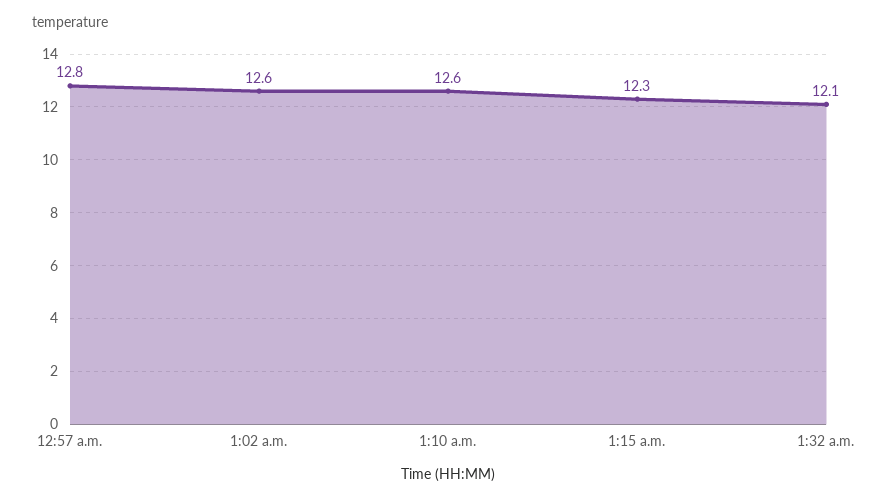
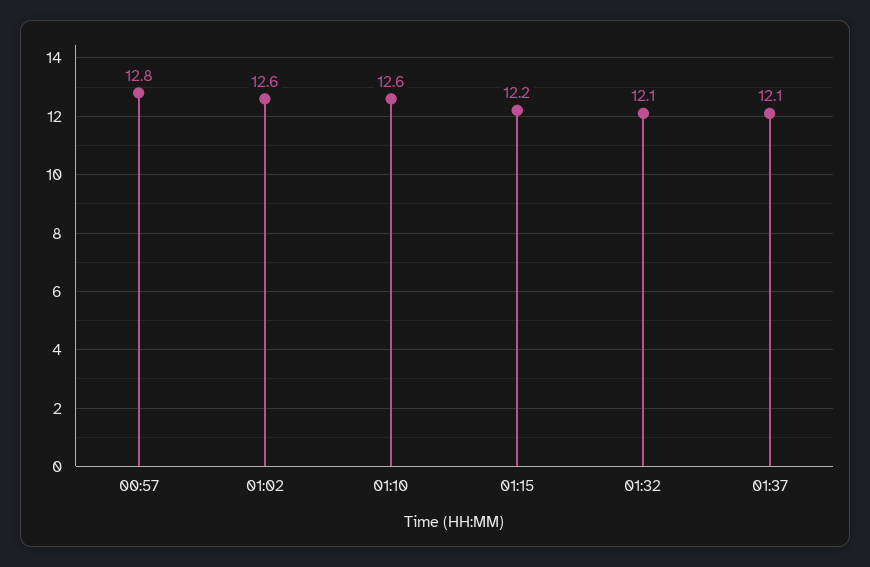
1:15 a.m.: 12.3 -> 12.2
01:37: none -> 12.1

